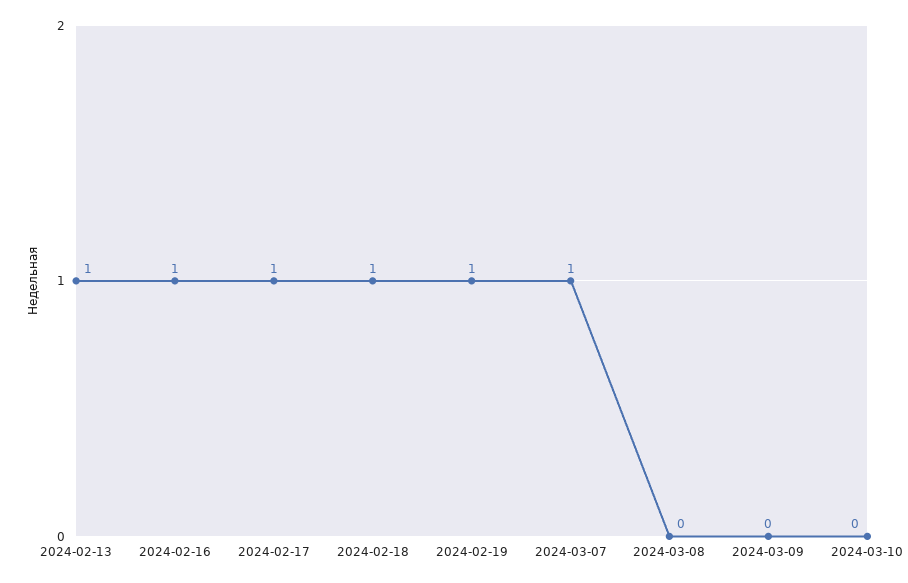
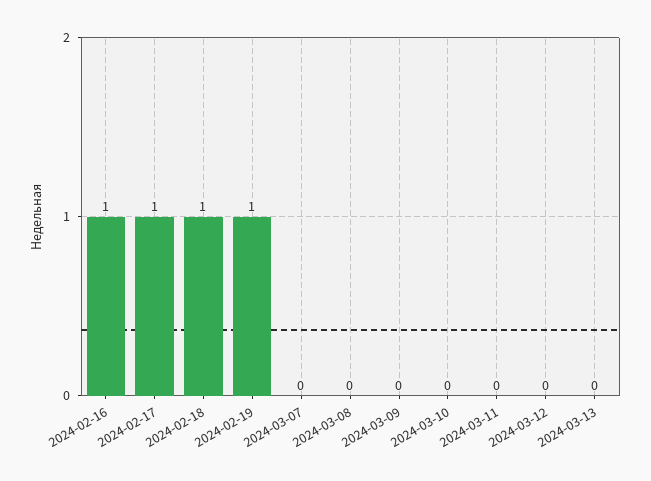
2024-02-13: 1 -> none
2024-03-07: 1 -> 0
2024-03-11: none -> 0
2024-03-12: none -> 0
2024-03-13: none -> 0

